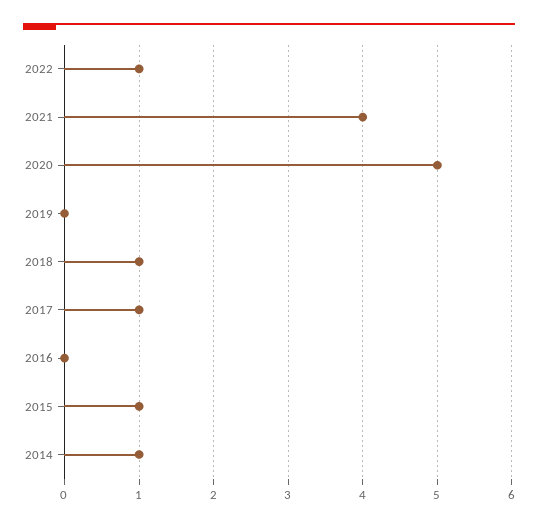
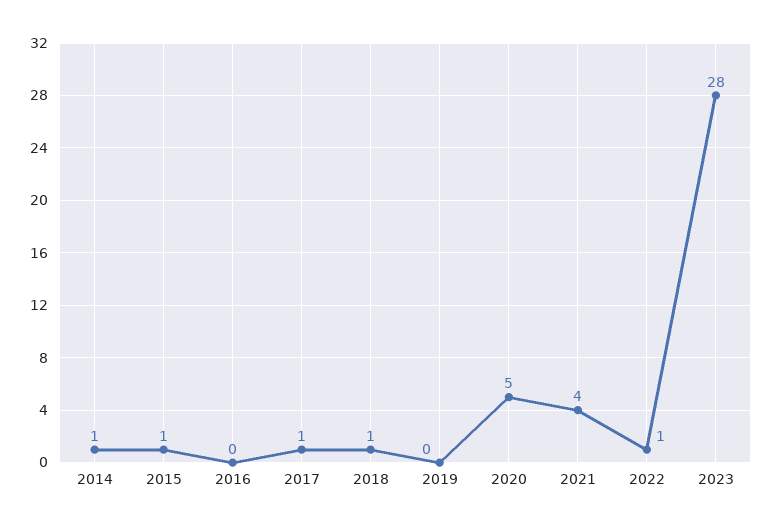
2023: none -> 28

